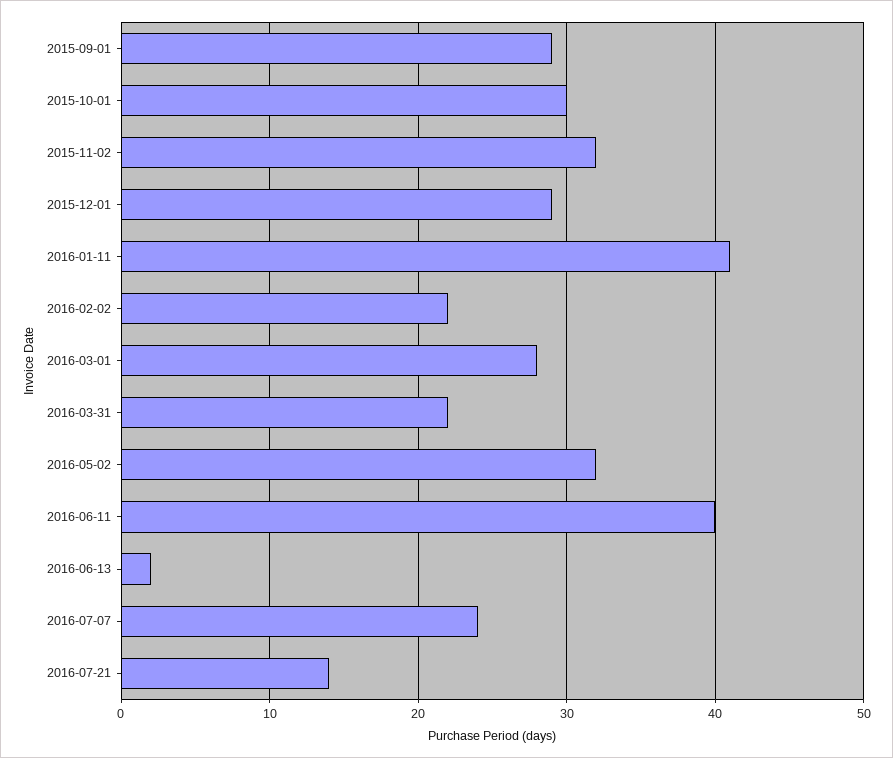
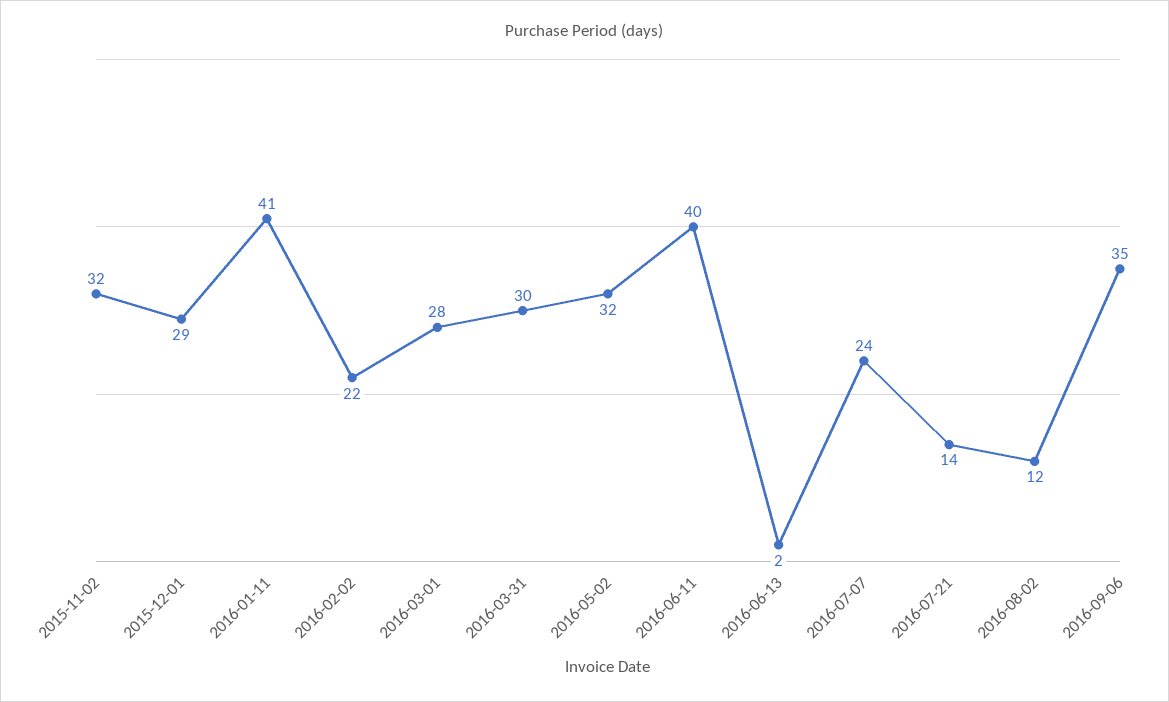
2015-09-01: 29 -> none
2015-10-01: 30 -> none
2016-03-31: 22 -> 30
2016-08-02: none -> 12
2016-09-06: none -> 35

